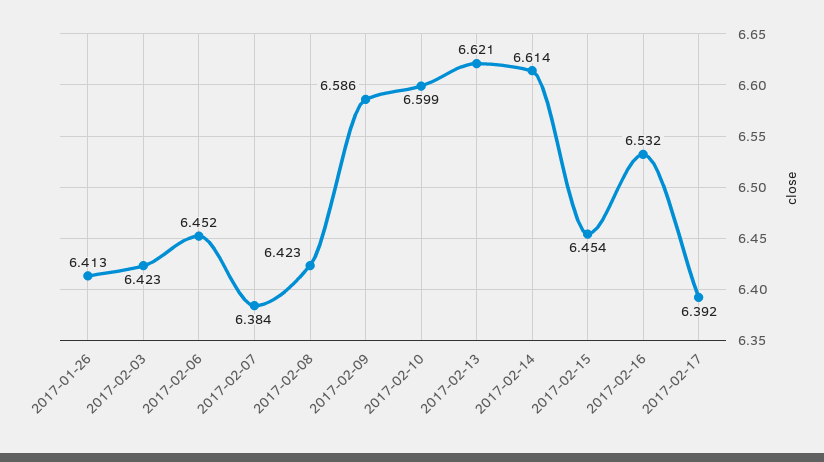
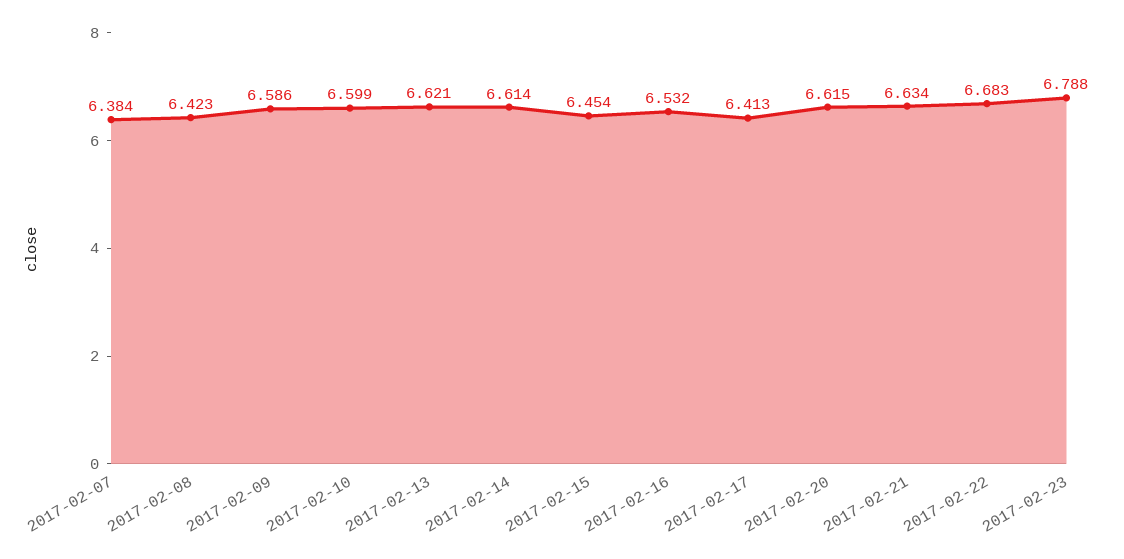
2017-01-26: 6.413 -> none
2017-02-03: 6.423 -> none
2017-02-06: 6.452 -> none
2017-02-17: 6.392 -> 6.413
2017-02-20: none -> 6.615
2017-02-21: none -> 6.634
2017-02-22: none -> 6.683
2017-02-23: none -> 6.788

